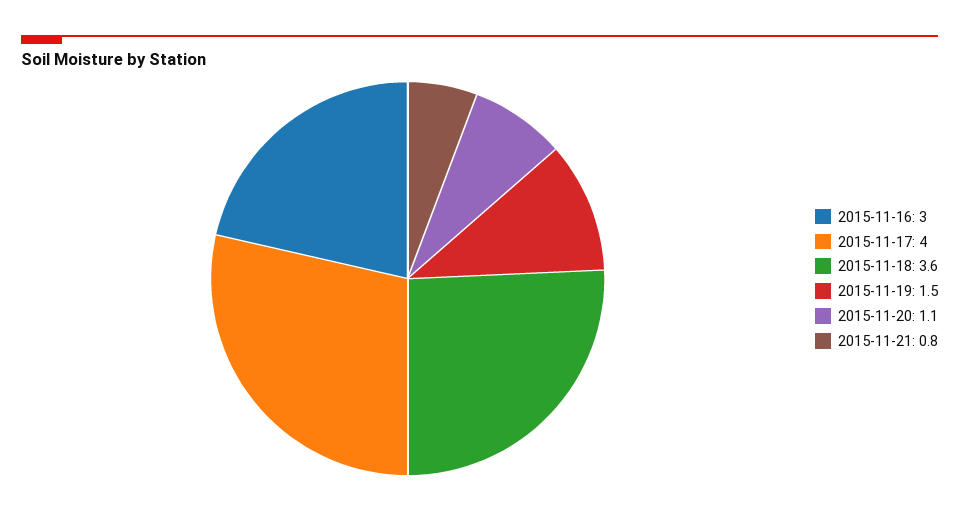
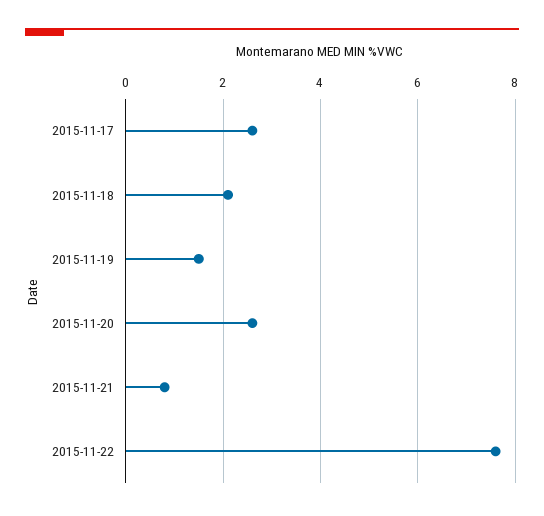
2015-11-16: 3 -> none
2015-11-17: 4 -> 2.5
2015-11-18: 3.6 -> 2
2015-11-20: 1.1 -> 2.5
2015-11-22: none -> 7.5

